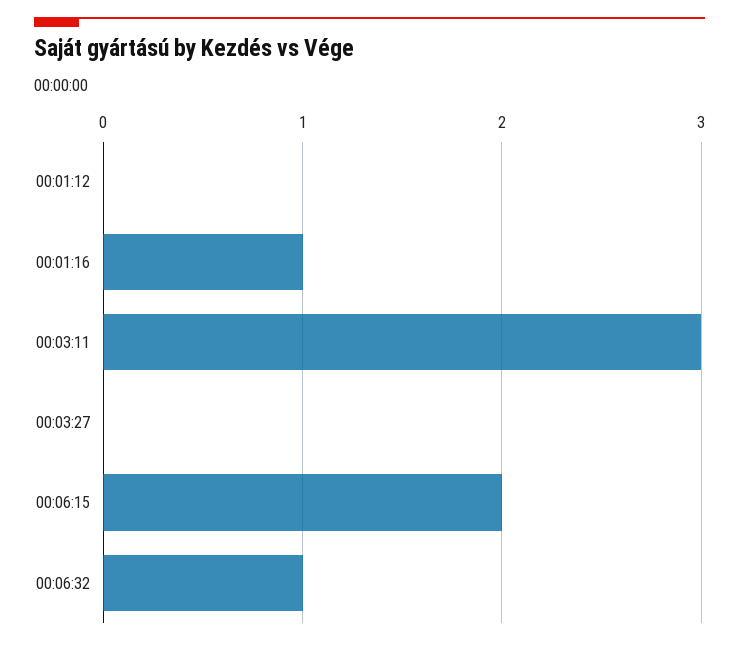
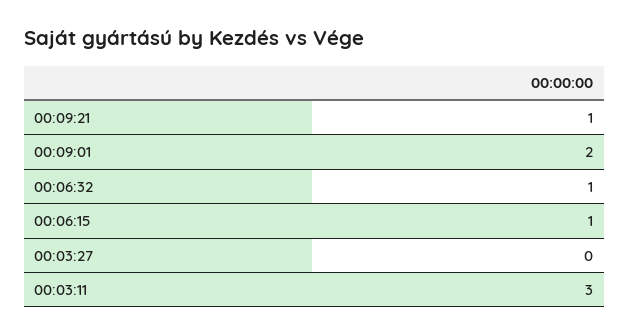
00:01:12: 0 -> none
00:01:16: 1 -> none
00:06:15: 2 -> 1
00:09:21: none -> 1
00:09:01: none -> 2

